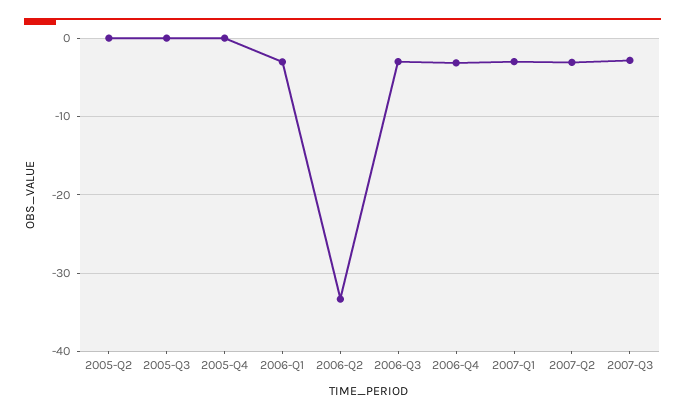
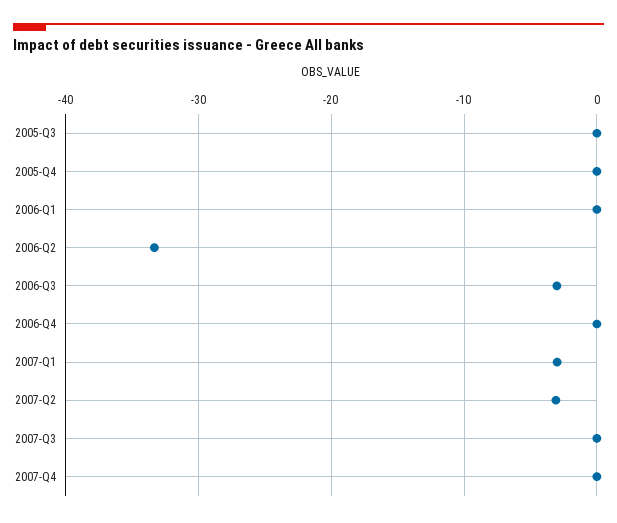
2005-Q2: 0 -> none
2006-Q1: -3 -> 0
2006-Q4: -3 -> 0
2007-Q3: -3 -> 0
2007-Q4: none -> 0

